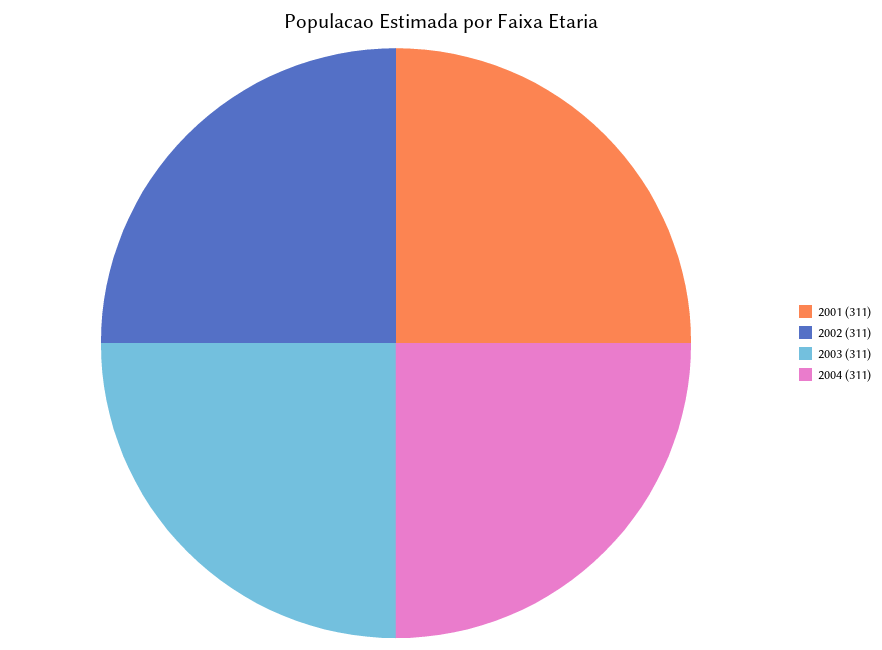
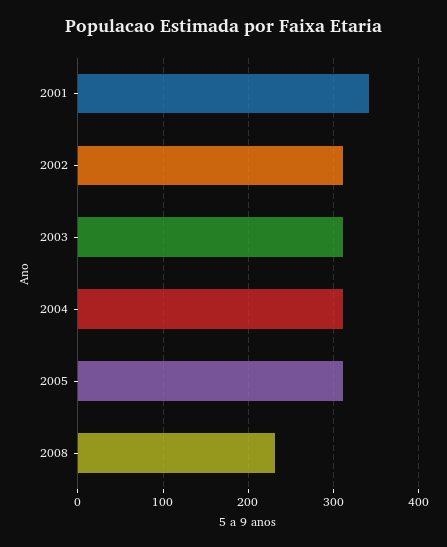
2001: 311 -> 340
2005: none -> 310
2008: none -> 230

